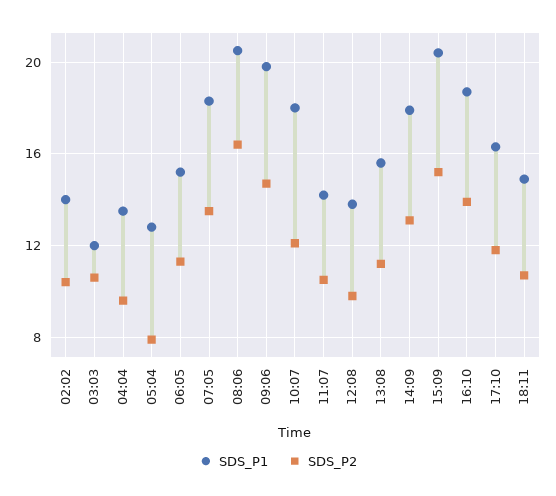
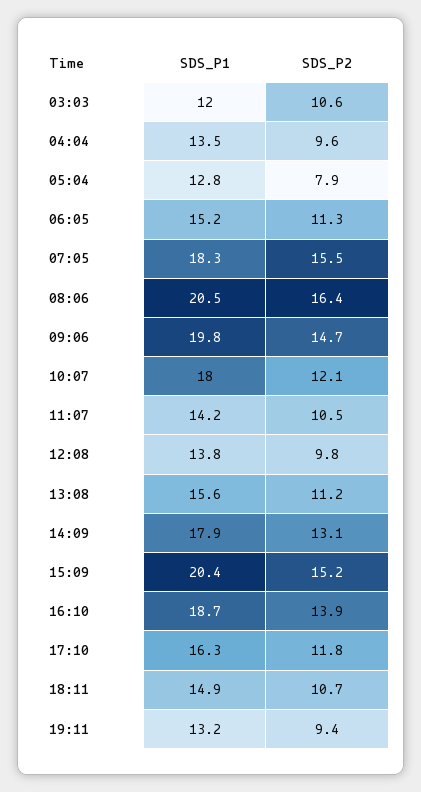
SDS_P1, 02:02: 14 -> none
SDS_P2, 02:02: 10.5 -> none
SDS_P2, 07:05: 13.5 -> 15.5
SDS_P1, 19:11: none -> 13.2
SDS_P2, 19:11: none -> 9.4

